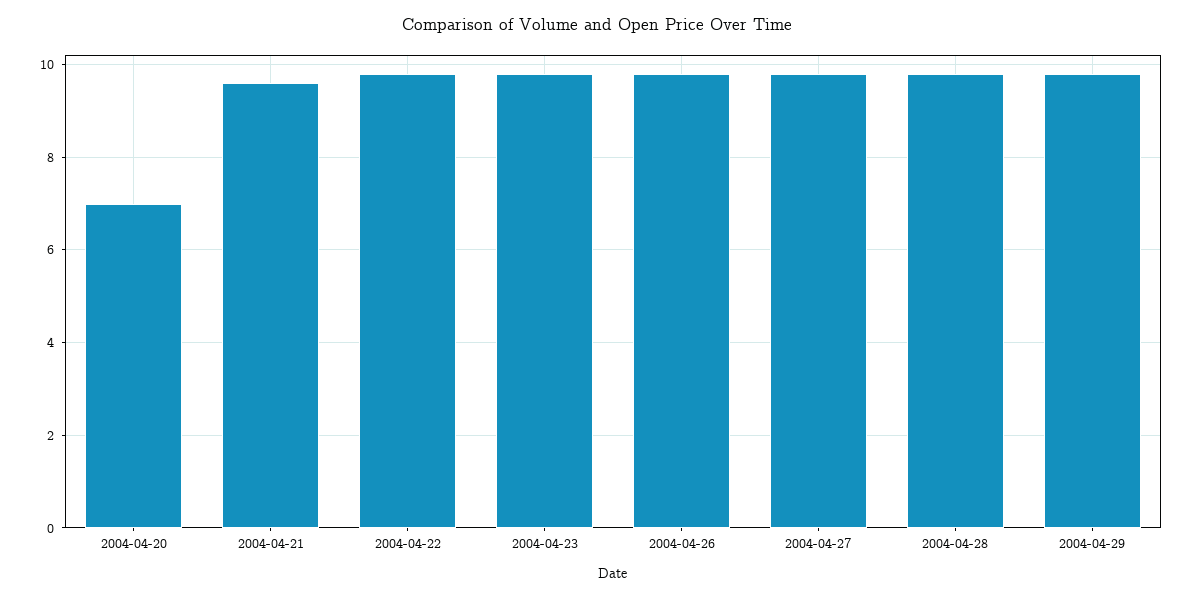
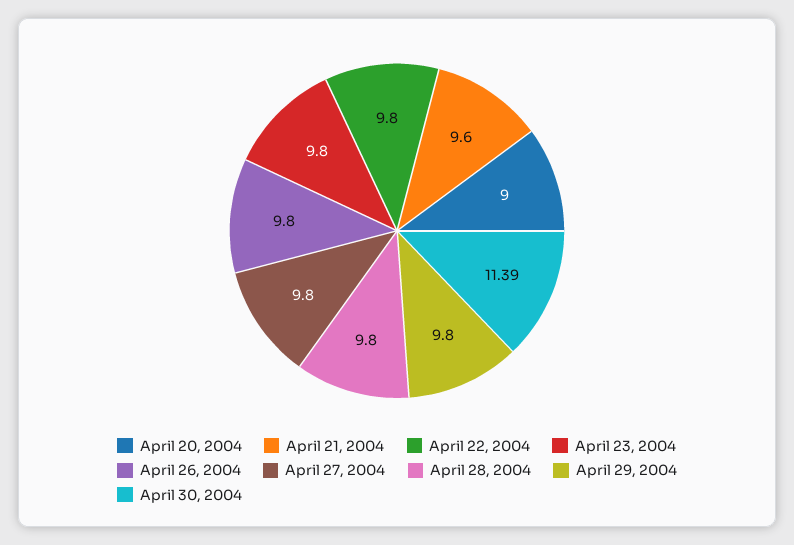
2004-04-20: 7 -> 9
April 30, 2004: none -> 11.39

